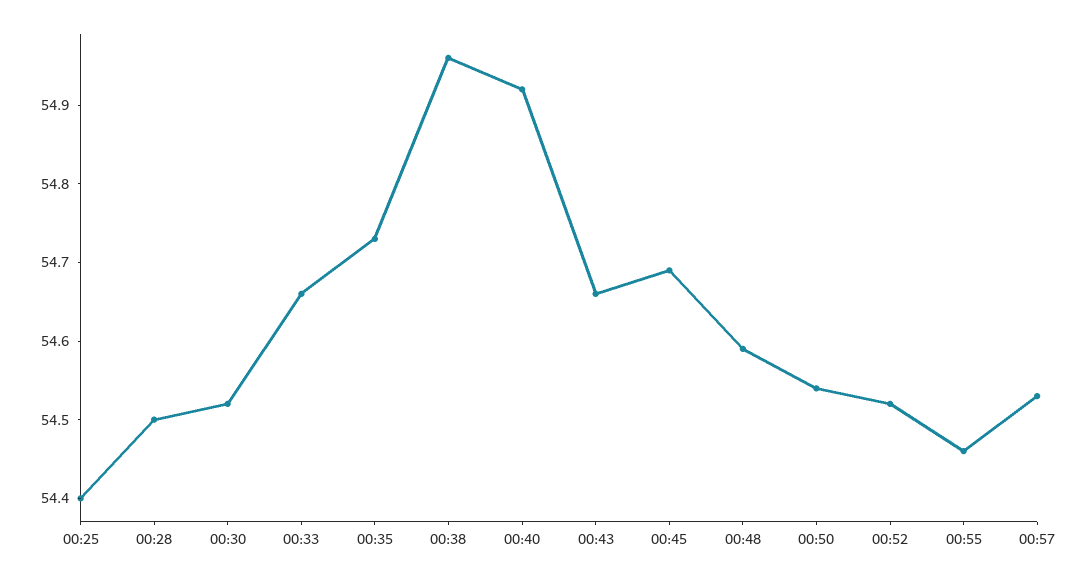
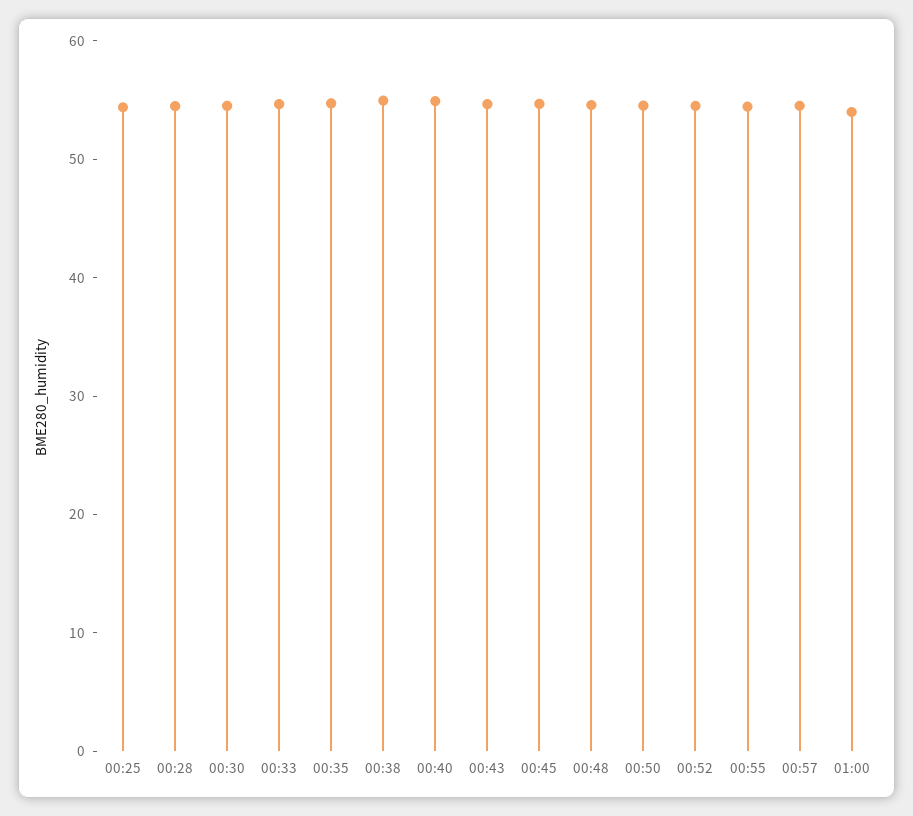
01:00: none -> 54

